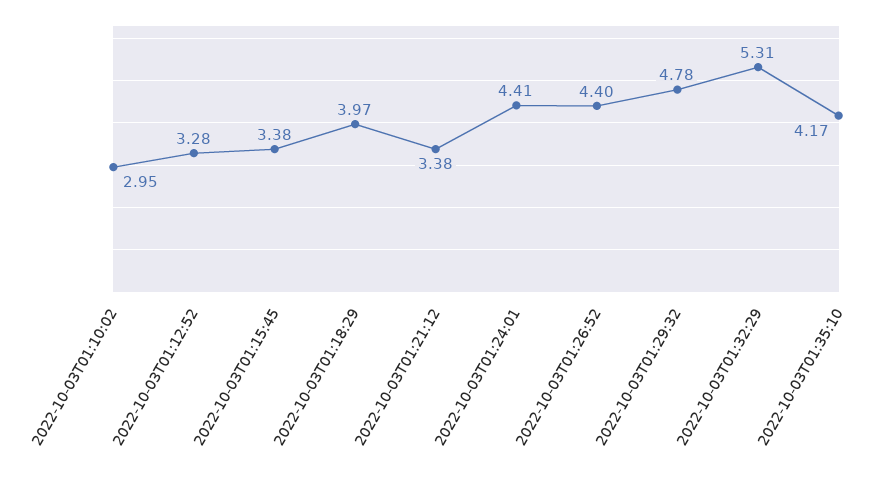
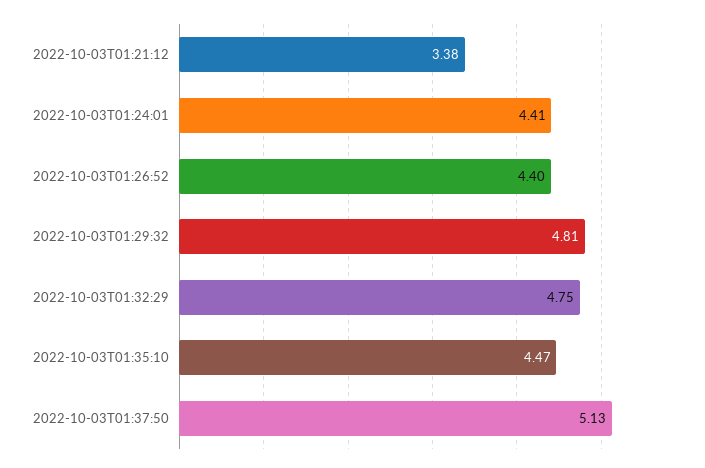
2022-10-03T01:10:02: 2.95 -> none
2022-10-03T01:12:52: 3.28 -> none
2022-10-03T01:15:45: 3.38 -> none
2022-10-03T01:18:29: 3.97 -> none
2022-10-03T01:29:32: 4.78 -> 4.81
2022-10-03T01:32:29: 5.31 -> 4.75
2022-10-03T01:35:10: 4.17 -> 4.47
2022-10-03T01:37:50: none -> 5.13

